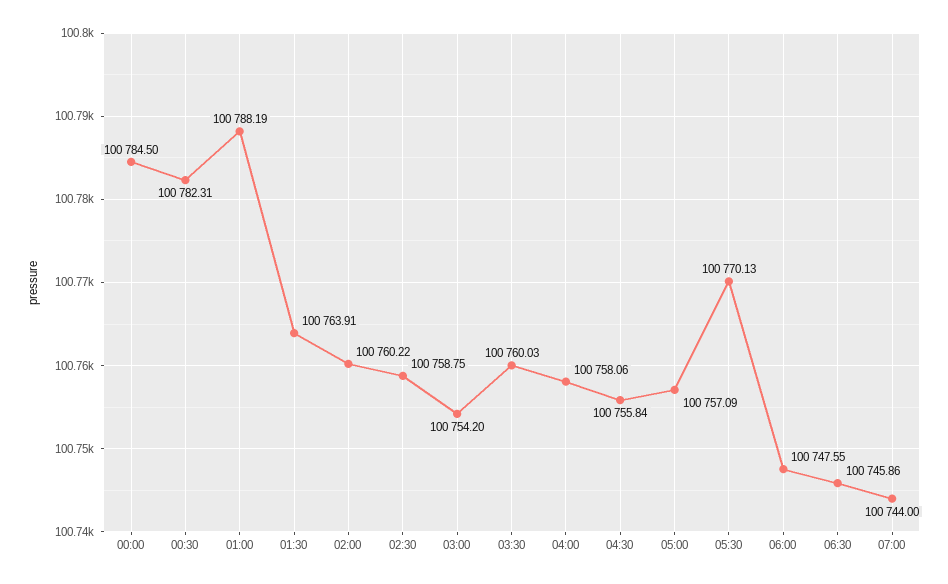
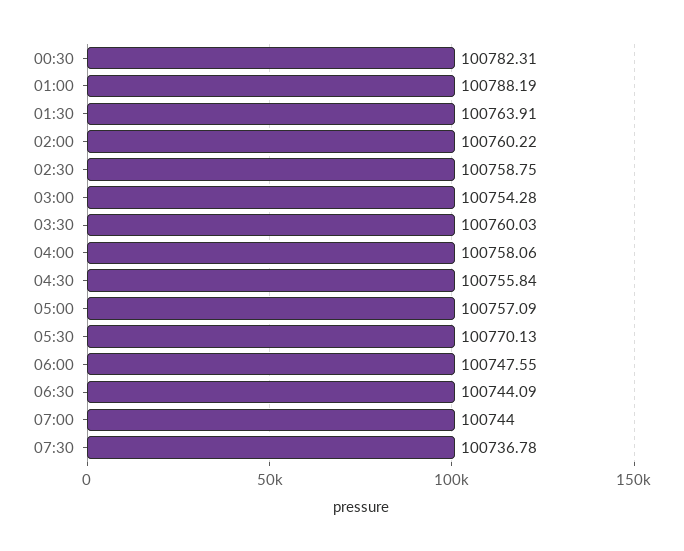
00:00: 100784.5 -> none
03:00: 100754.2 -> 100754.28
06:30: 100745.86 -> 100744.09
07:30: none -> 100736.78

